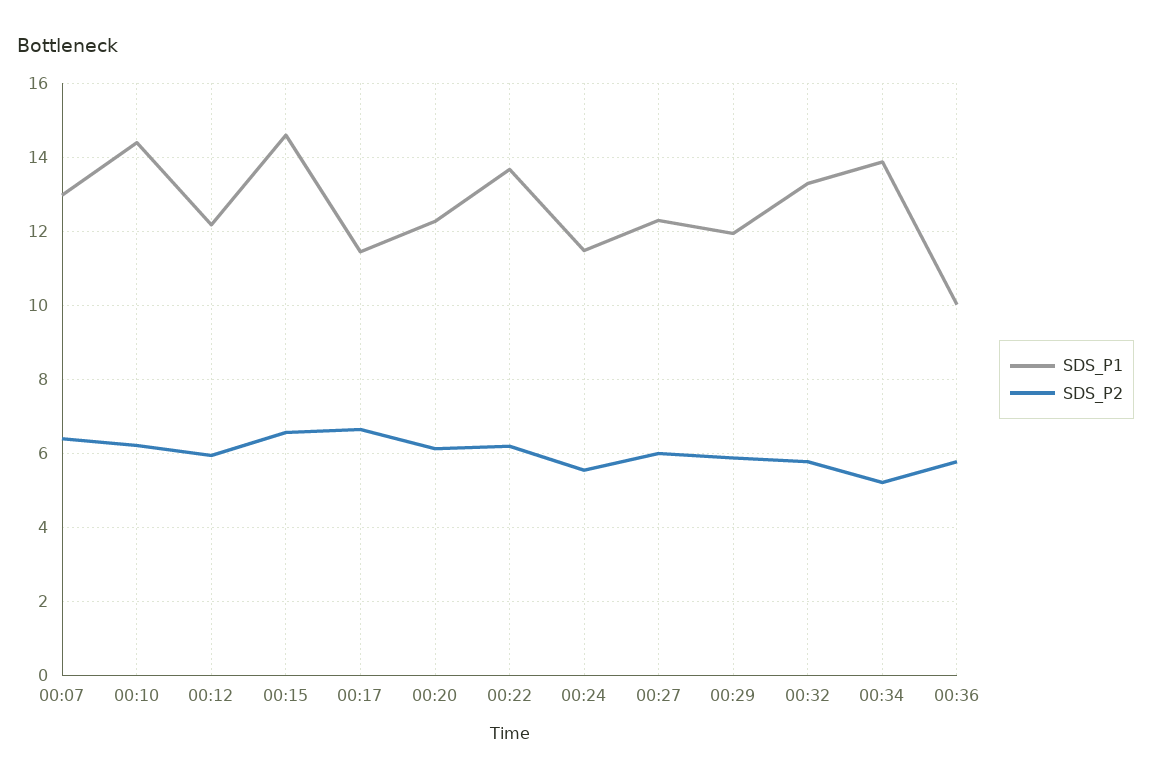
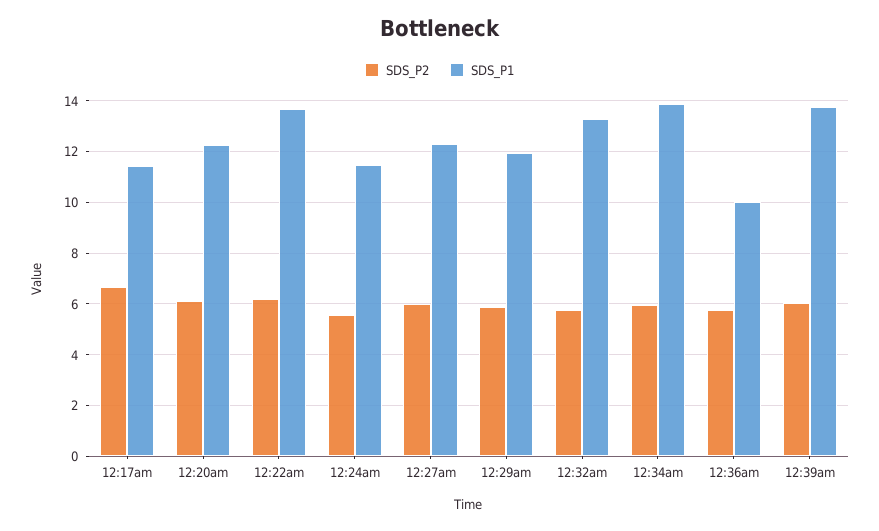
SDS_P1, 00:07: 13 -> none
SDS_P2, 00:07: 6.4 -> none
SDS_P1, 00:10: 14.4 -> none
SDS_P2, 00:10: 6.2 -> none
SDS_P1, 00:12: 12.2 -> none
SDS_P2, 00:12: 6 -> none
SDS_P1, 00:15: 14.6 -> none
SDS_P2, 00:15: 6.6 -> none
SDS_P2, 00:34: 5.2 -> 6
SDS_P2, 12:39am: none -> 6
SDS_P1, 12:39am: none -> 13.75

